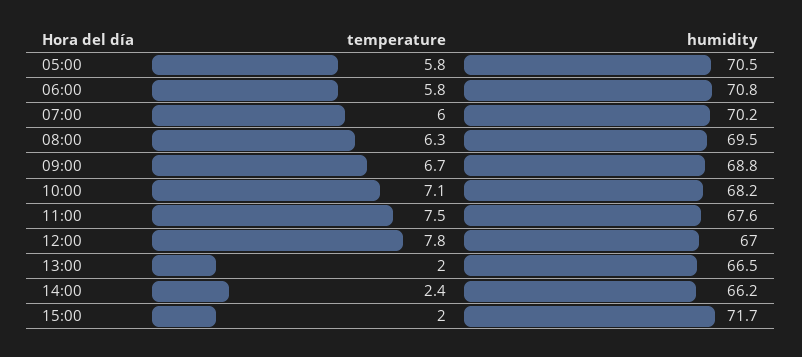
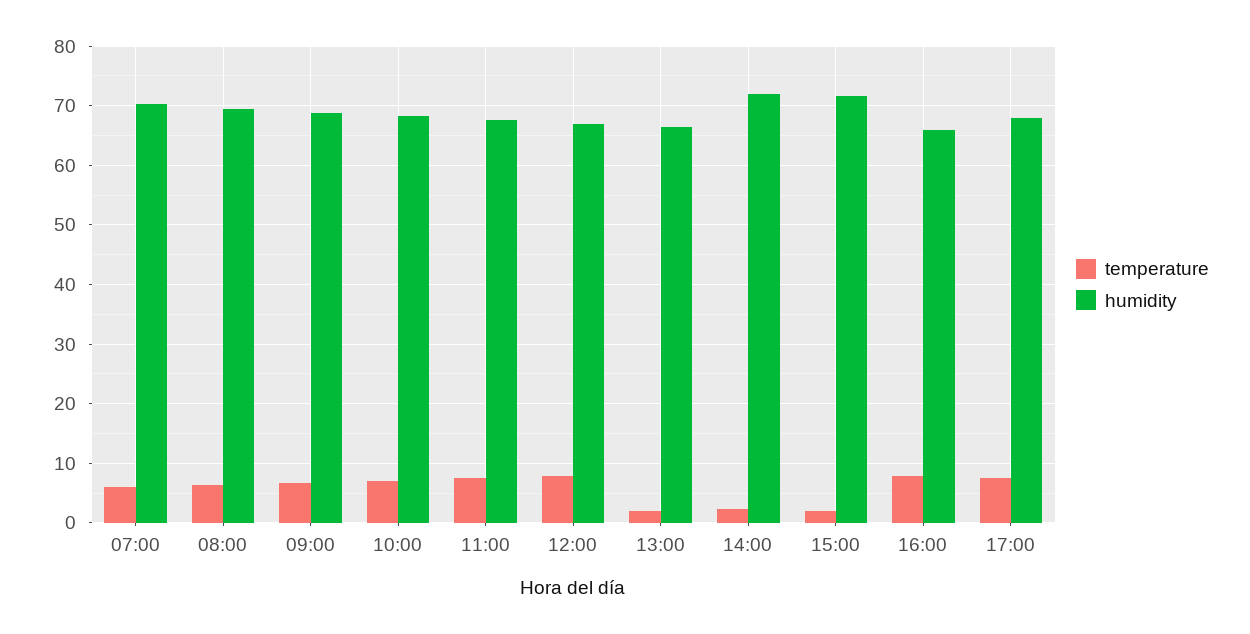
temperature, 05:00: 5.8 -> none
humidity, 05:00: 70.5 -> none
temperature, 06:00: 5.8 -> none
humidity, 06:00: 70.8 -> none
humidity, 14:00: 66.2 -> 72
temperature, 16:00: none -> 8
humidity, 16:00: none -> 66
temperature, 17:00: none -> 8
humidity, 17:00: none -> 68

